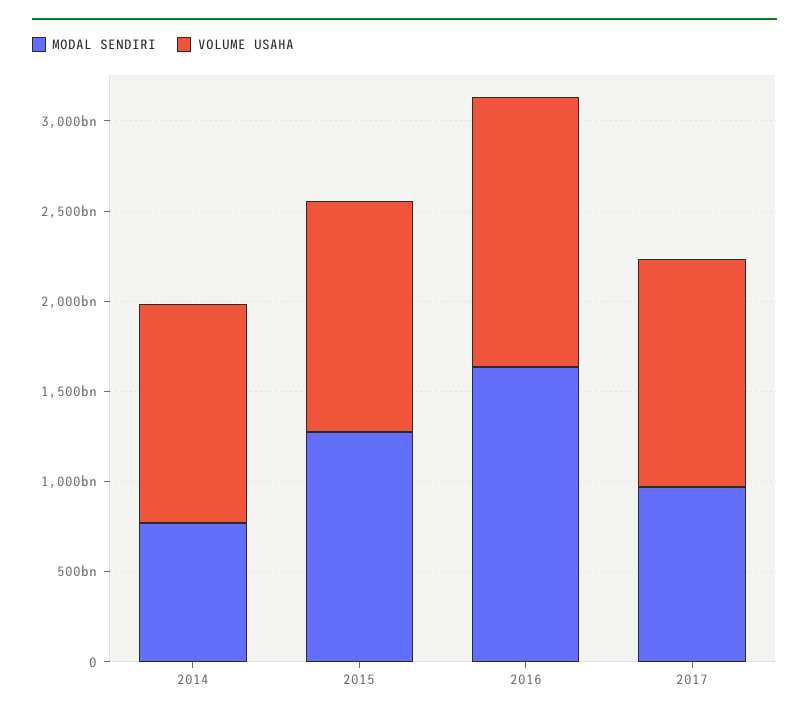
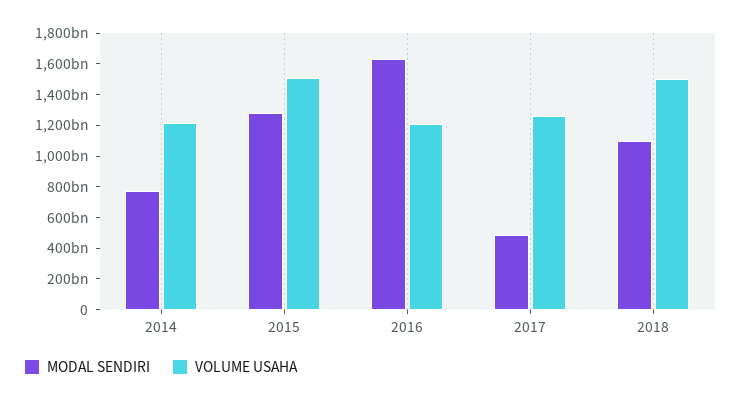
VOLUME USAHA, 2015: 1300000000000 -> 1500000000000
VOLUME USAHA, 2016: 1500000000000 -> 1200000000000
MODAL SENDIRI, 2017: 1000000000000 -> 500000000000
MODAL SENDIRI, 2018: none -> 1100000000000
VOLUME USAHA, 2018: none -> 1500000000000

